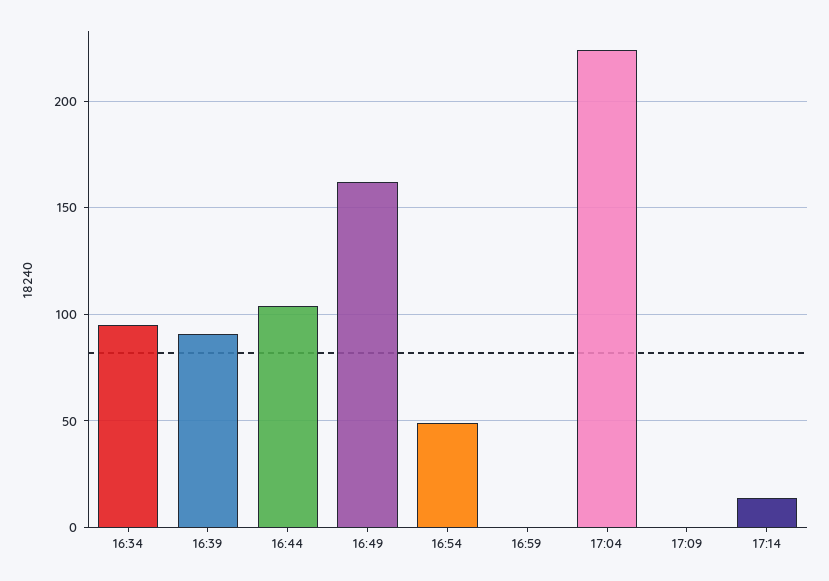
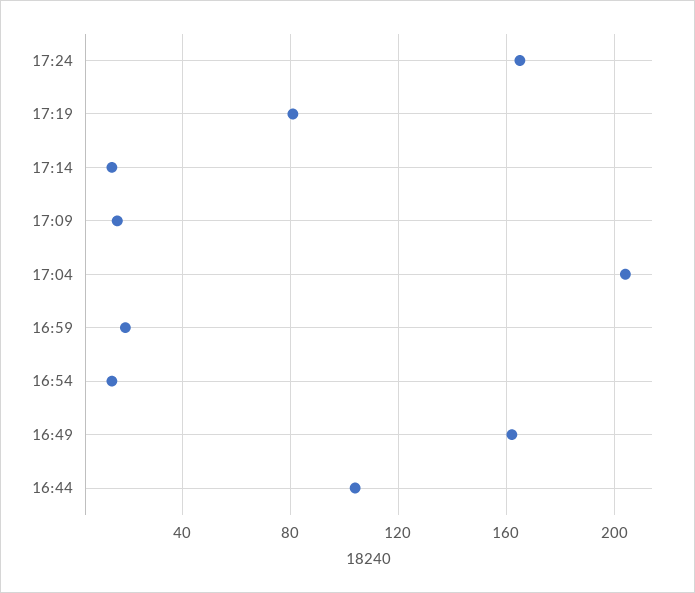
16:34: 95 -> none
16:39: 90 -> none
16:54: 50 -> 15
16:59: 0 -> 20
17:04: 225 -> 205
17:09: 0 -> 15
17:24: none -> 165
17:19: none -> 80

